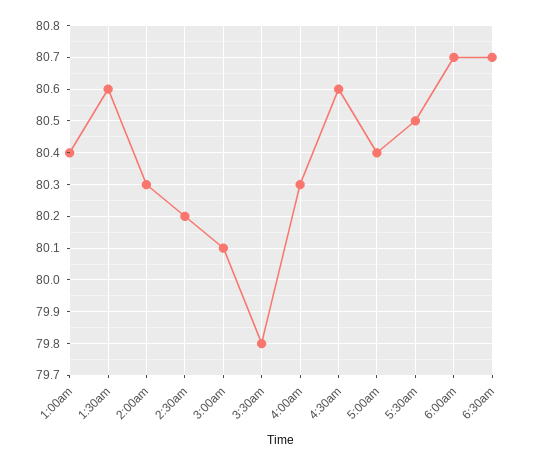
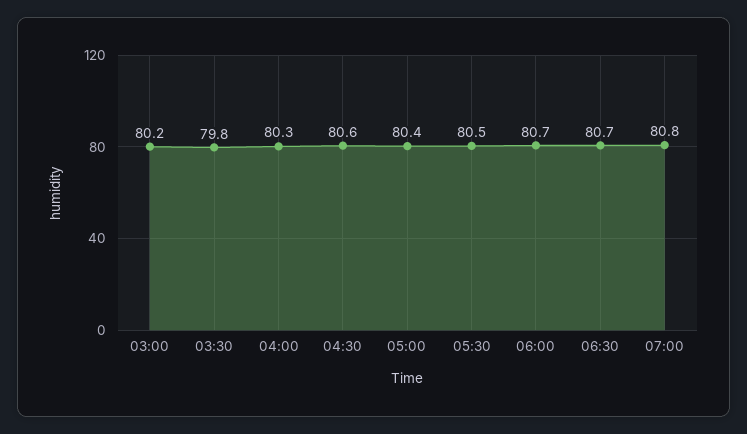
1:00am: 80.4 -> none
1:30am: 80.6 -> none
2:00am: 80.3 -> none
2:30am: 80.2 -> none
3:00am: 80.1 -> 80.2
07:00: none -> 80.8

